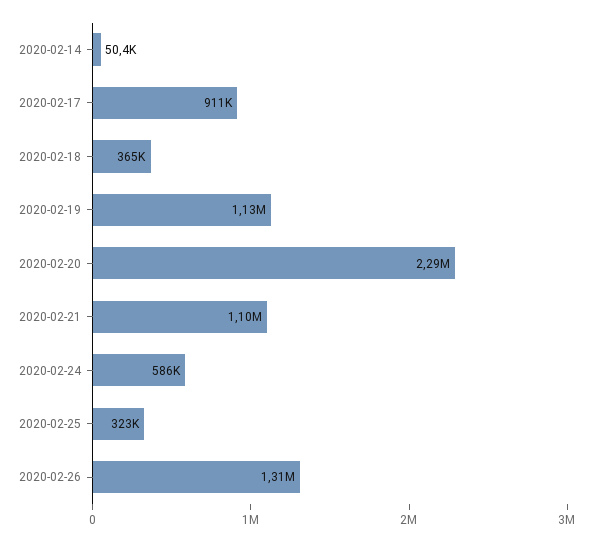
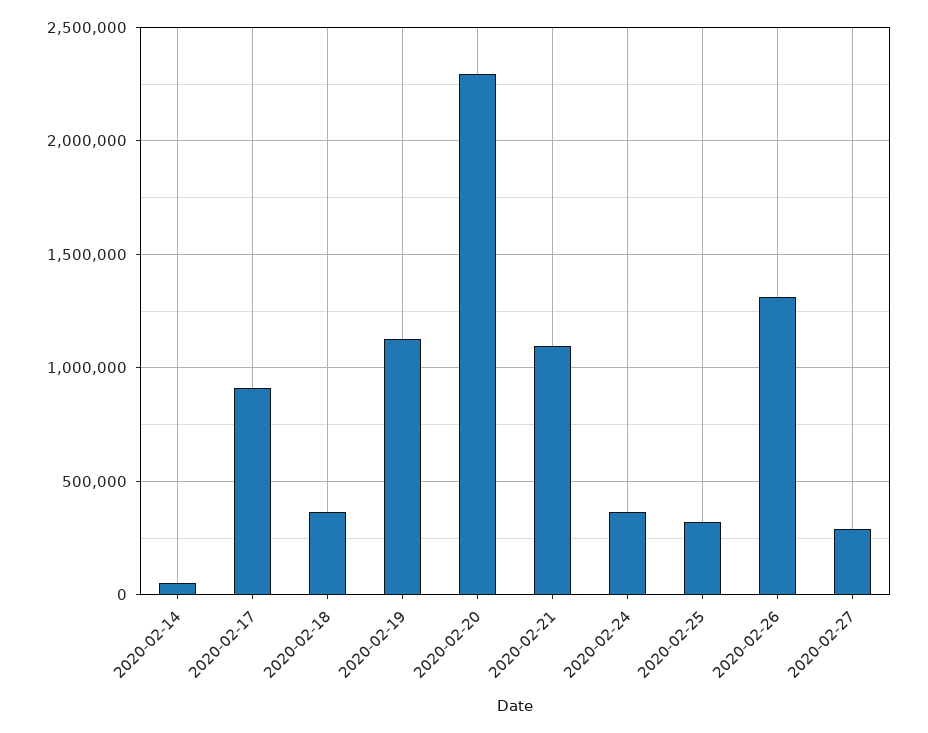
2020-02-24: 586000 -> 350000
2020-02-27: none -> 300000

